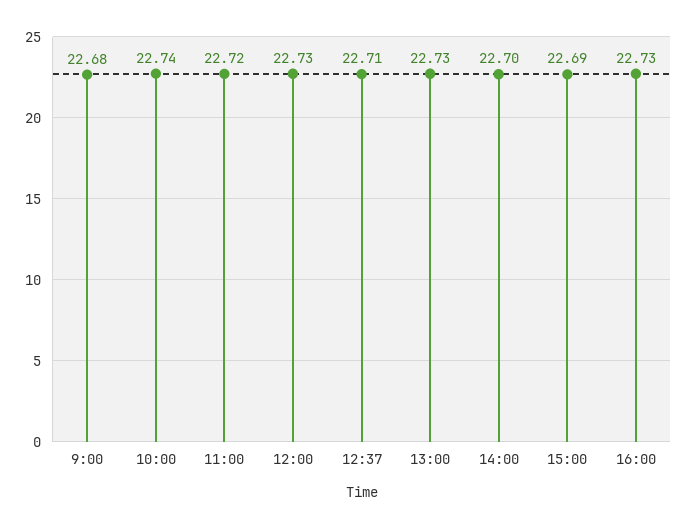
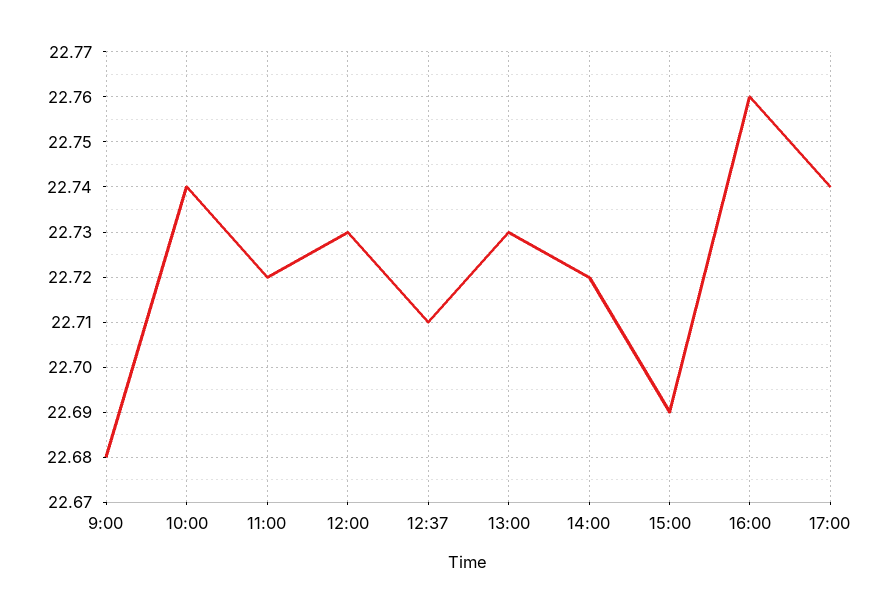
14:00: 22.7 -> 22.72
16:00: 22.73 -> 22.76
17:00: none -> 22.74

